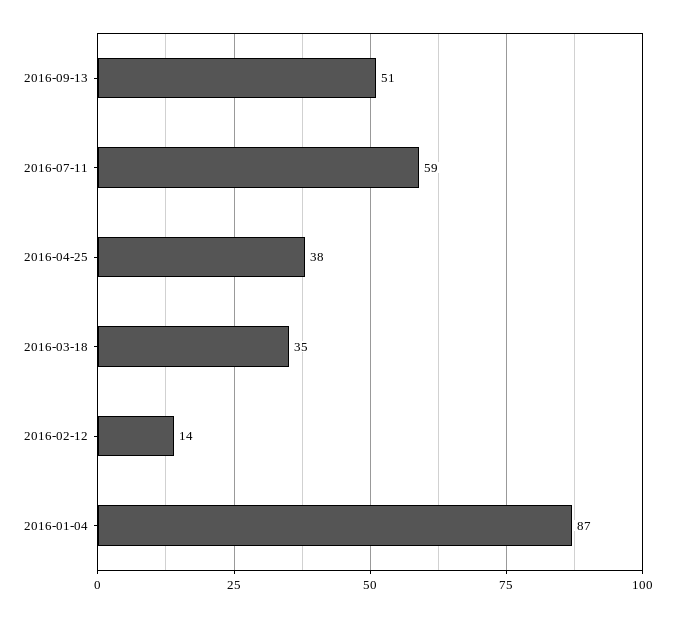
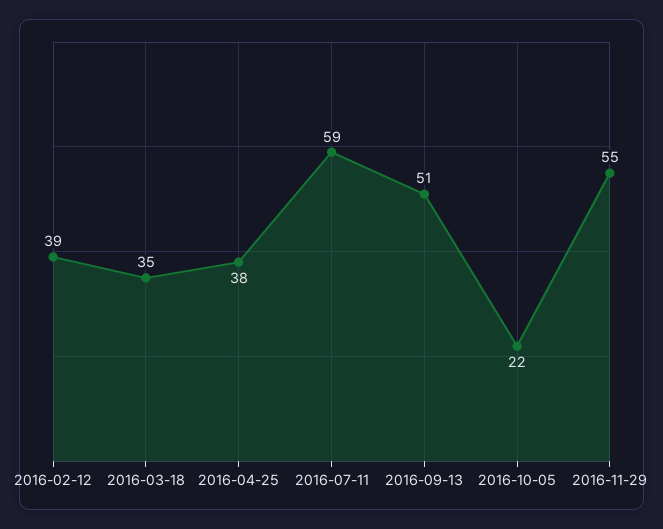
2016-02-12: 14 -> 39
2016-01-04: 87 -> none
2016-10-05: none -> 22
2016-11-29: none -> 55

